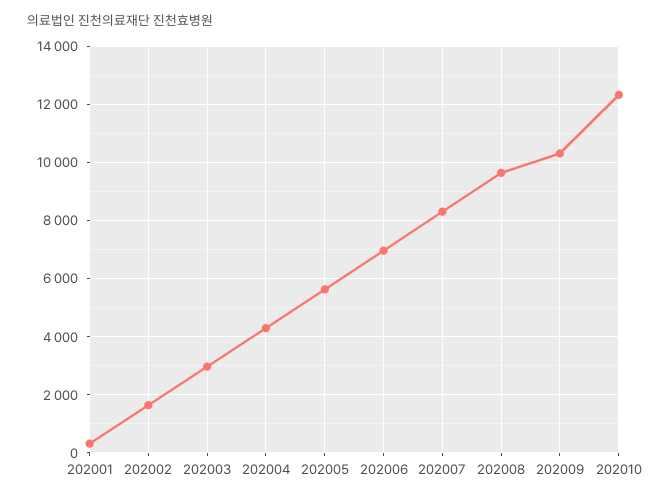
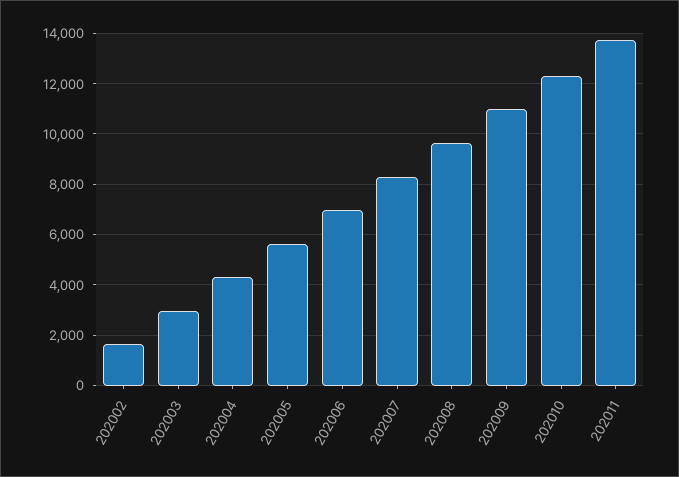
202001: 250 -> none
202009: 10250 -> 11000
202011: none -> 13750

